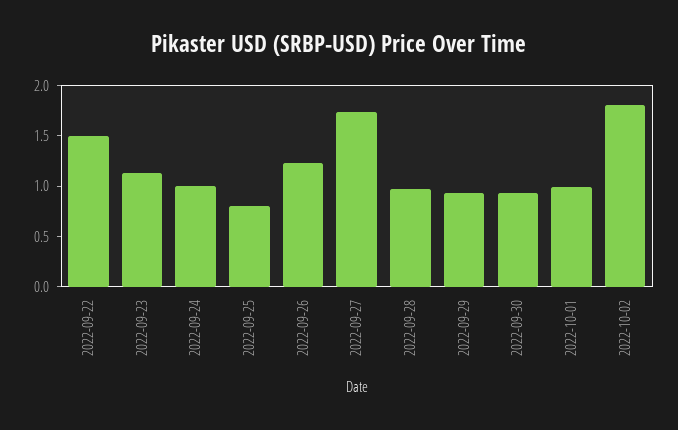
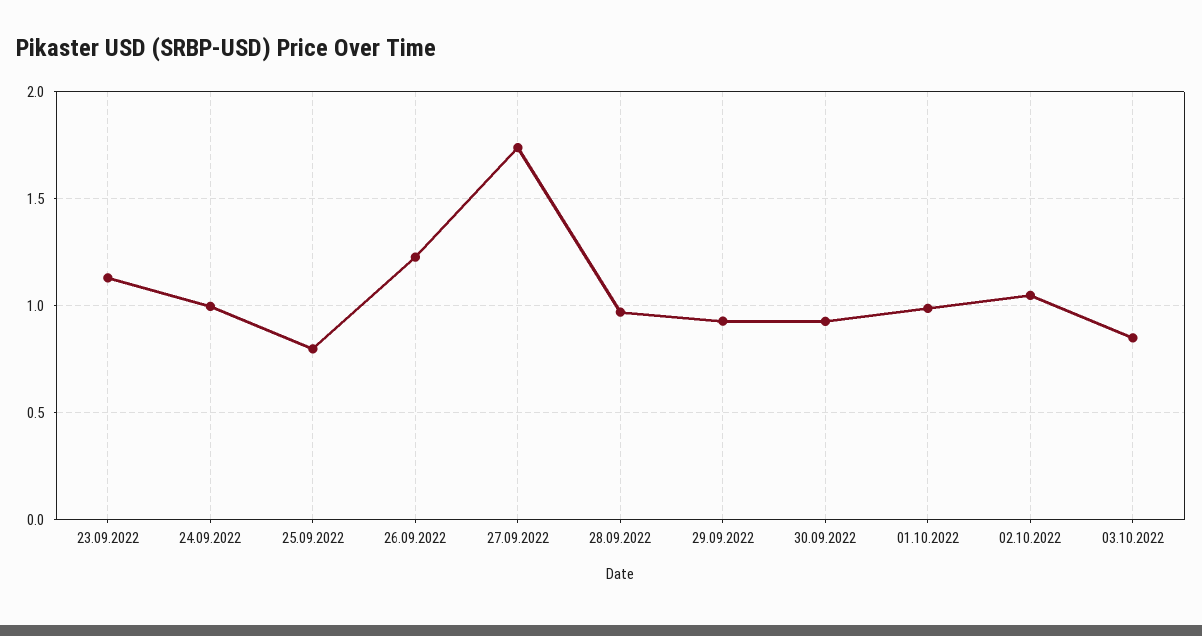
2022-09-22: 1.5 -> none
2022-10-02: 1.8 -> 1.05
03.10.2022: none -> 0.85

